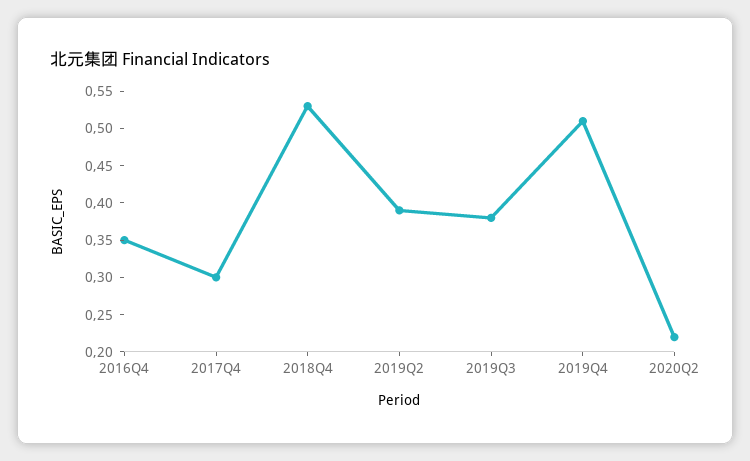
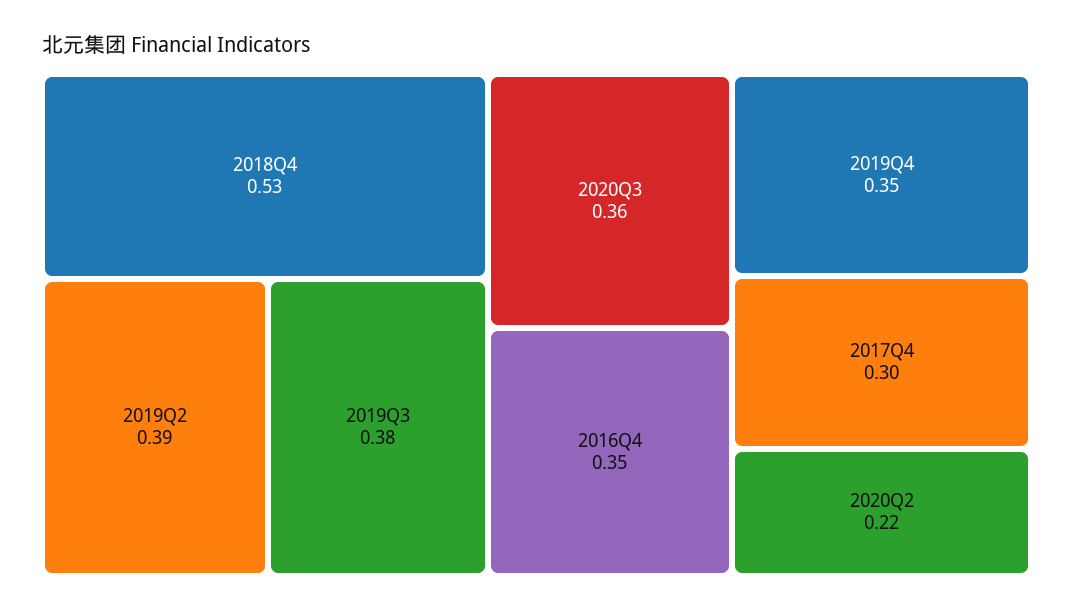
2019Q4: 0.5 -> 0.35
2020Q3: none -> 0.36

